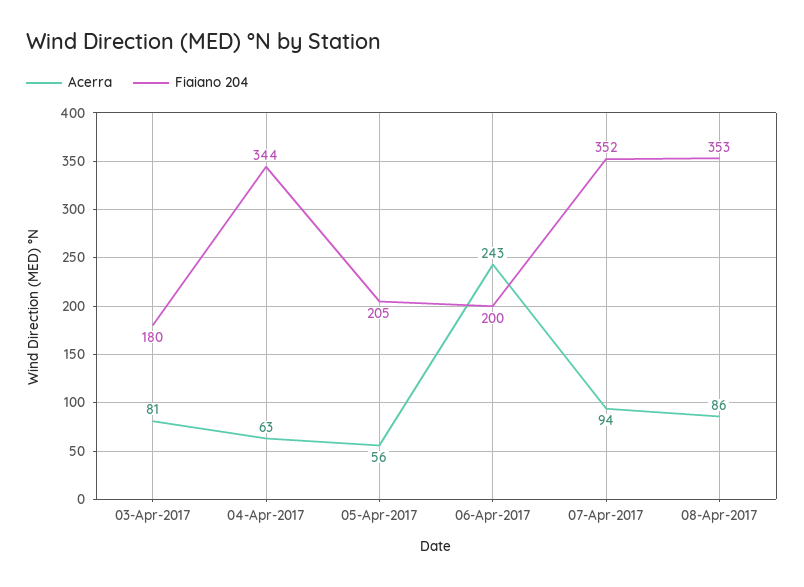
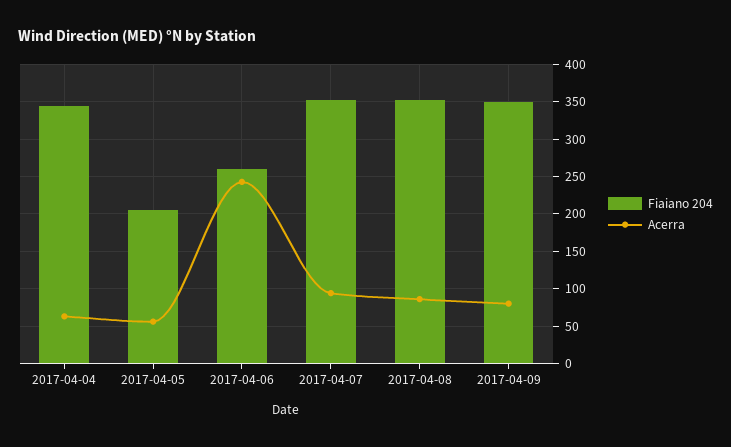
Acerra, 03-Apr-2017: 81 -> none
Fiaiano 204, 03-Apr-2017: 180 -> none
Fiaiano 204, 06-Apr-2017: 200 -> 260
Fiaiano 204, 2017-04-09: none -> 350
Acerra, 2017-04-09: none -> 80

